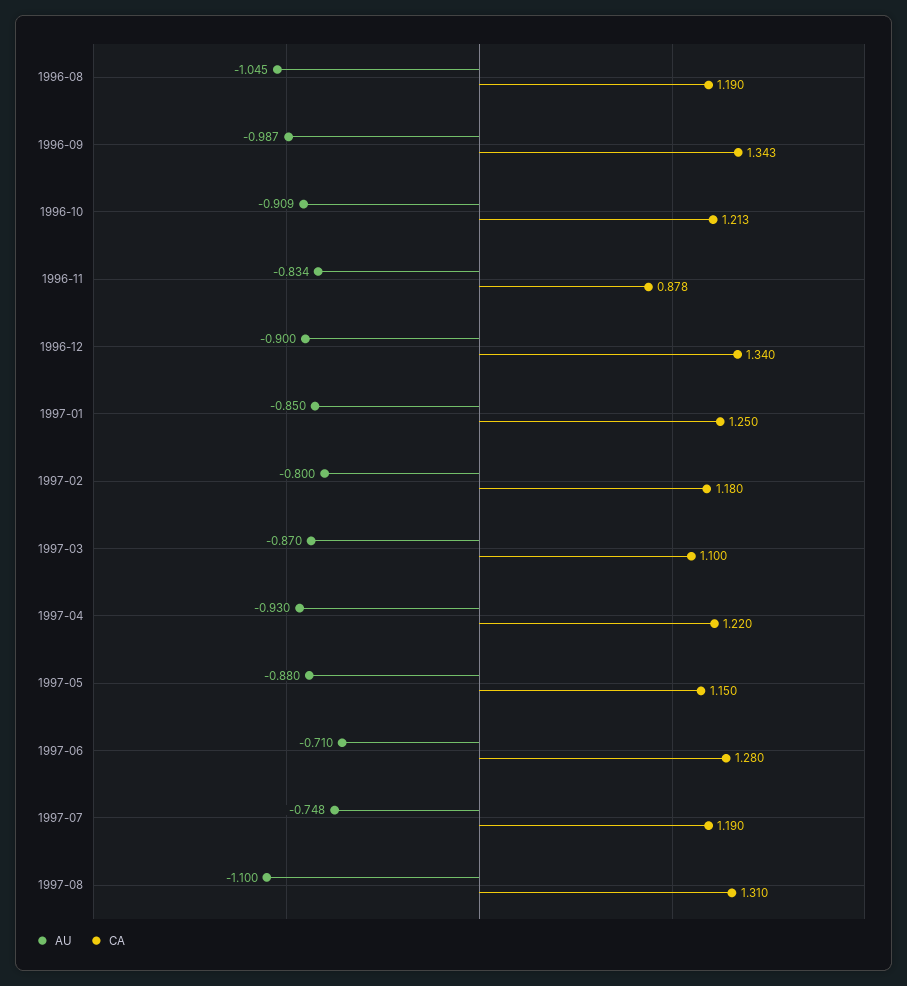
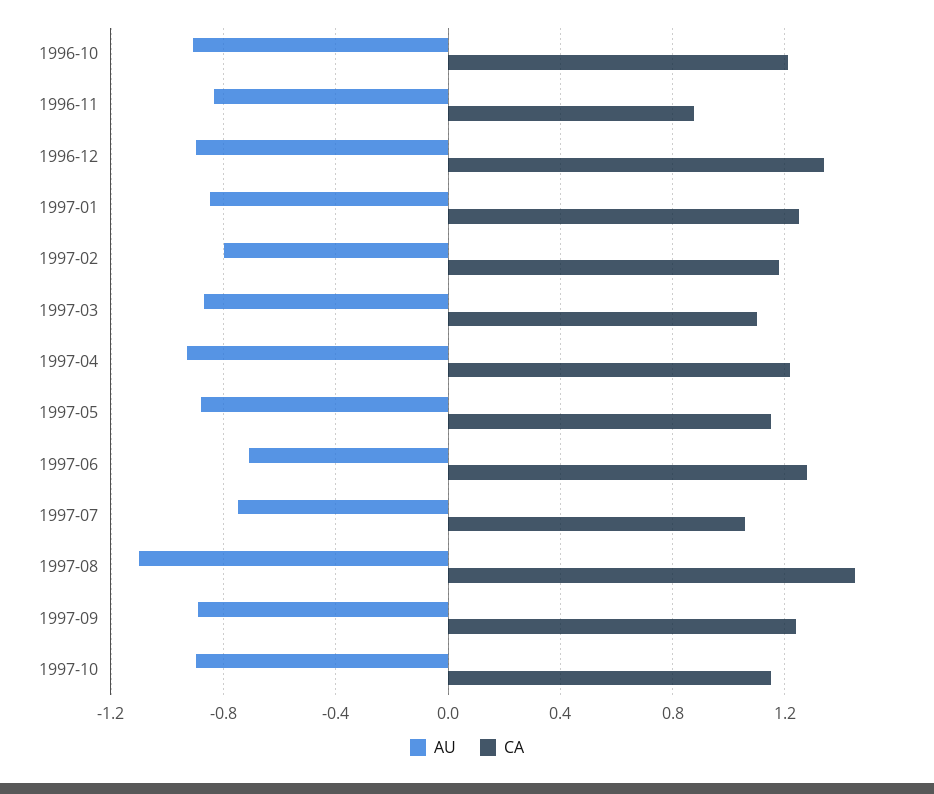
AU, 1996-08: -1.045 -> none
CA, 1996-08: 1.19 -> none
AU, 1996-09: -0.987 -> none
CA, 1996-09: 1.343 -> none
CA, 1997-07: 1.19 -> 1.05
CA, 1997-08: 1.31 -> 1.45
AU, 1997-09: none -> -0.9
CA, 1997-09: none -> 1.25
AU, 1997-10: none -> -0.9
CA, 1997-10: none -> 1.15

